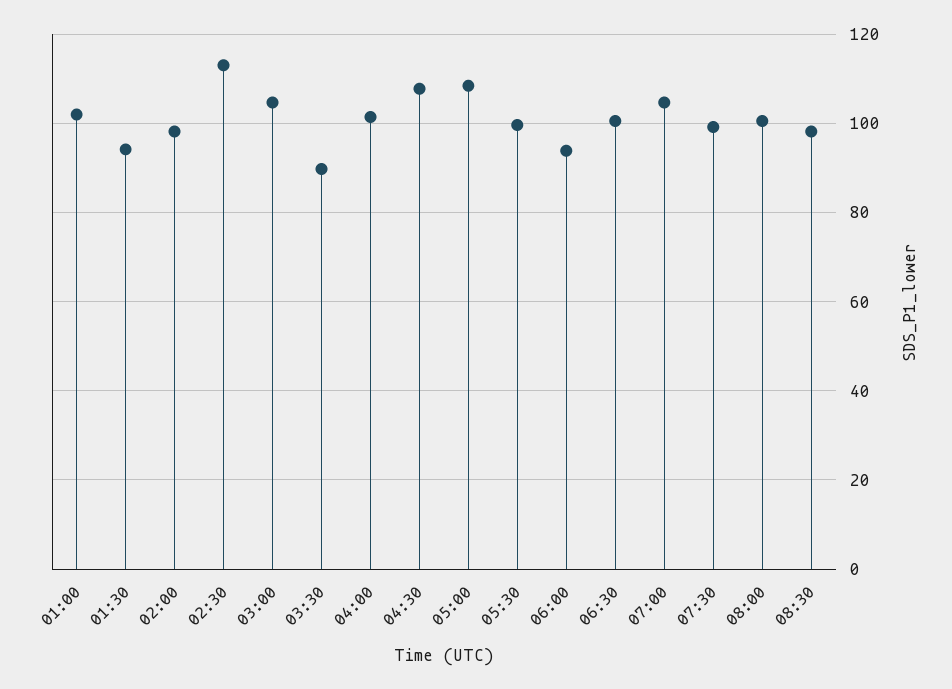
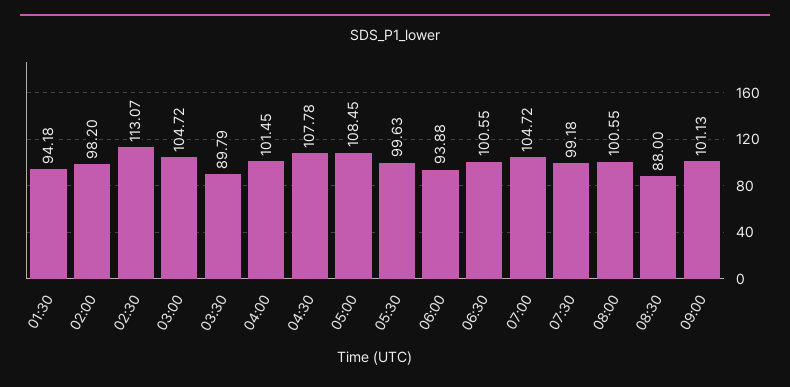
01:00: 102 -> none
08:30: 98 -> 88
09:00: none -> 101.13

